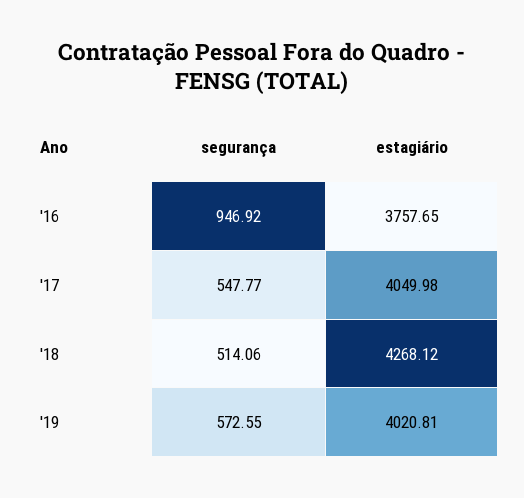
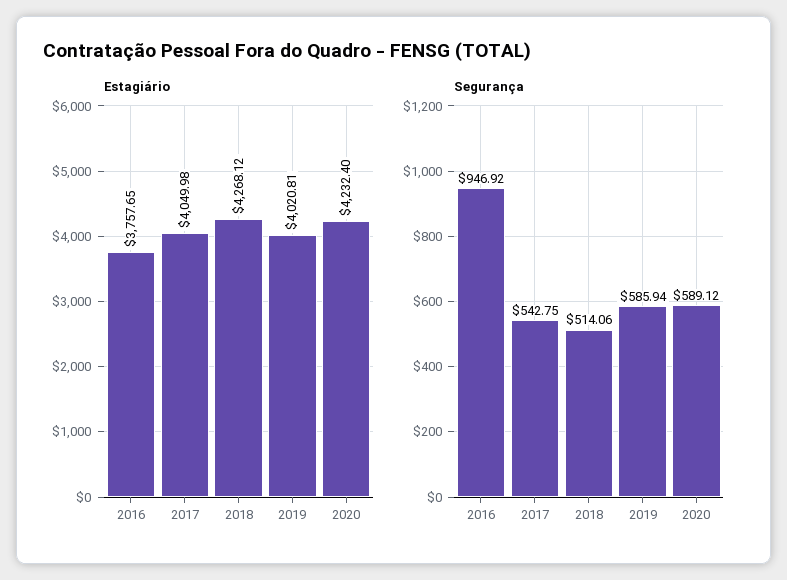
segurança, '17: 547.77 -> 542.75
segurança, '19: 572.55 -> 585.94
estagiário, 2020: none -> 4232.4
segurança, 2020: none -> 589.12

